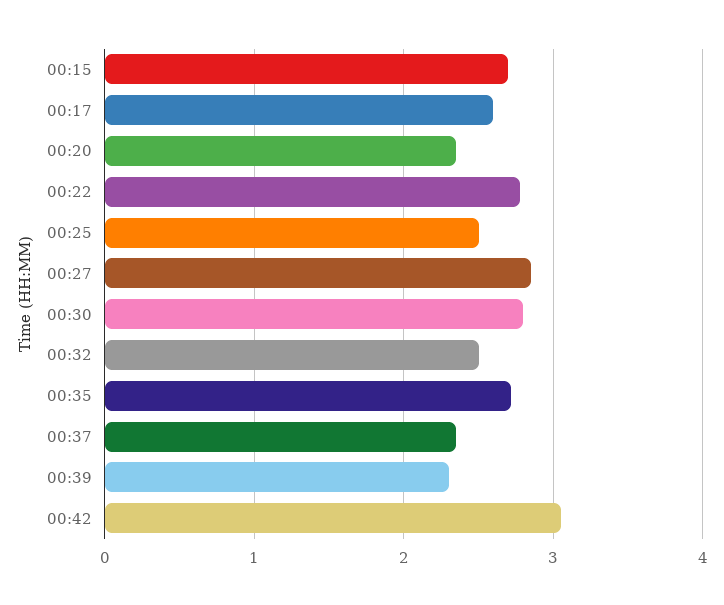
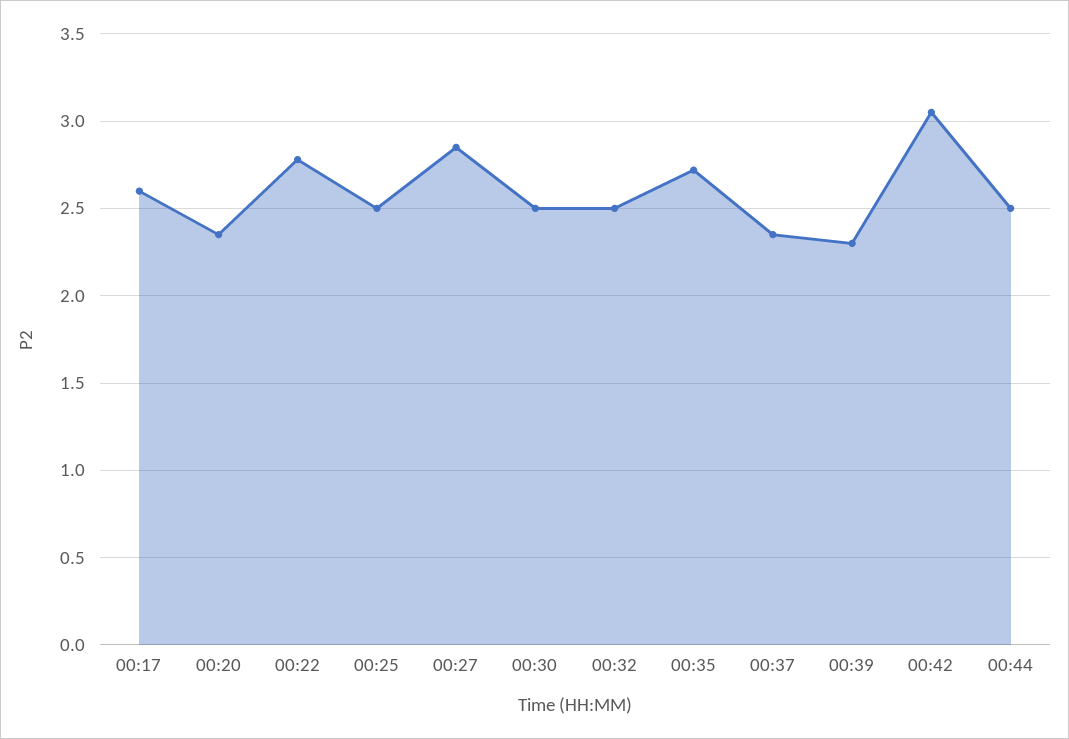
00:15: 2.7 -> none
00:30: 2.8 -> 2.5
00:44: none -> 2.5

